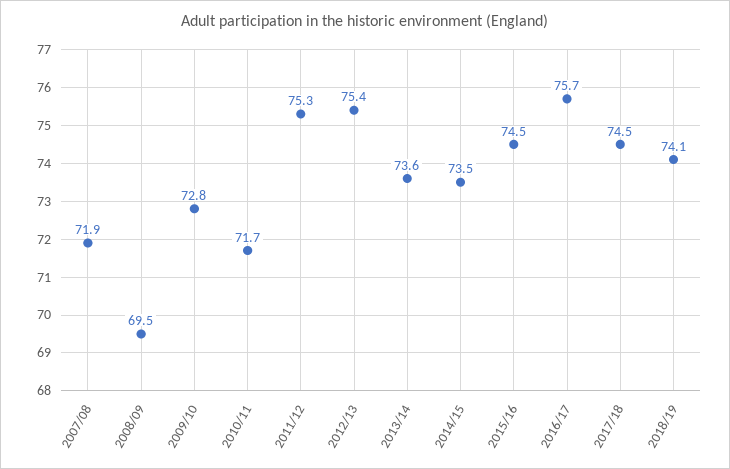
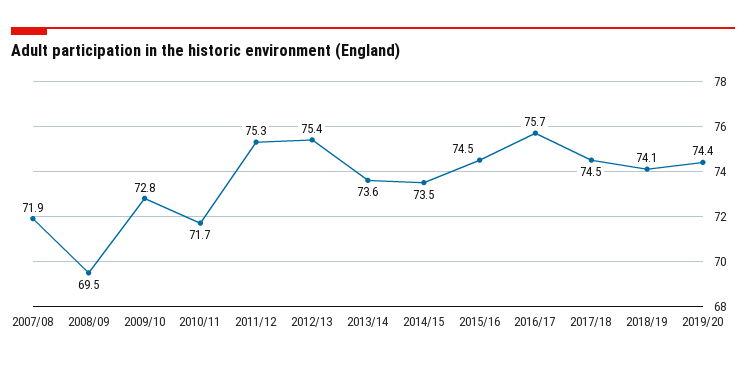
2019/20: none -> 74.4

